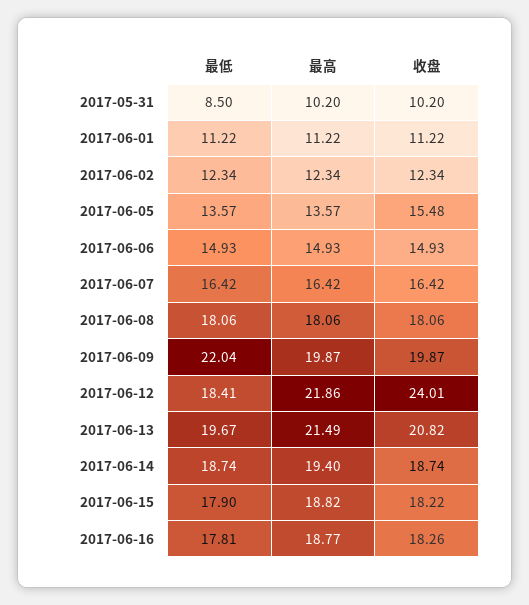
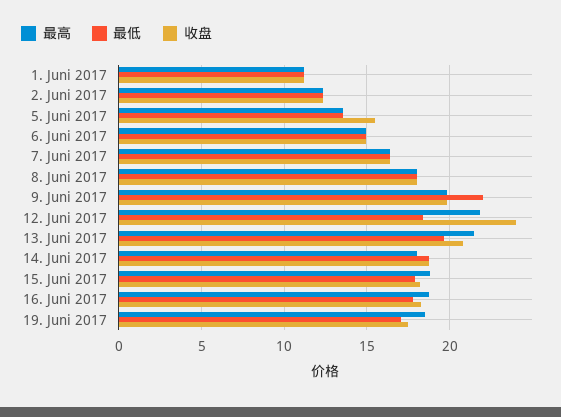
最低, 2017-05-31: 8.5 -> none
最高, 2017-05-31: 10.2 -> none
收盘, 2017-05-31: 10.2 -> none
最高, 2017-06-14: 19.4 -> 18
最高, 19. Juni 2017: none -> 18.5
最低, 19. Juni 2017: none -> 17
收盘, 19. Juni 2017: none -> 17.5

